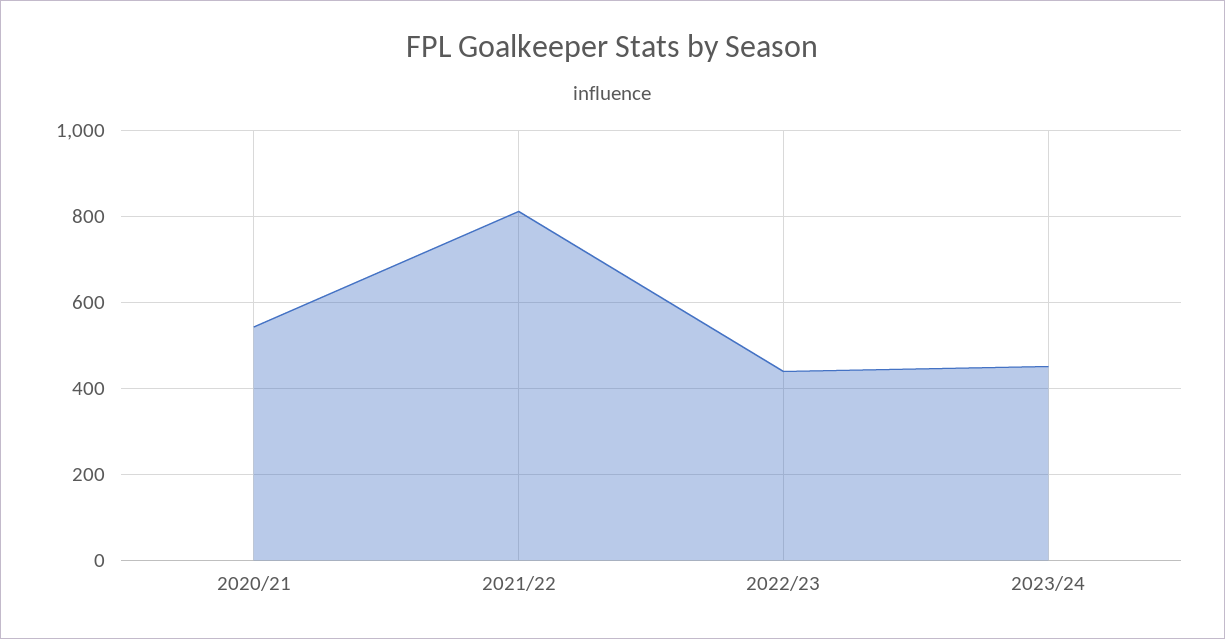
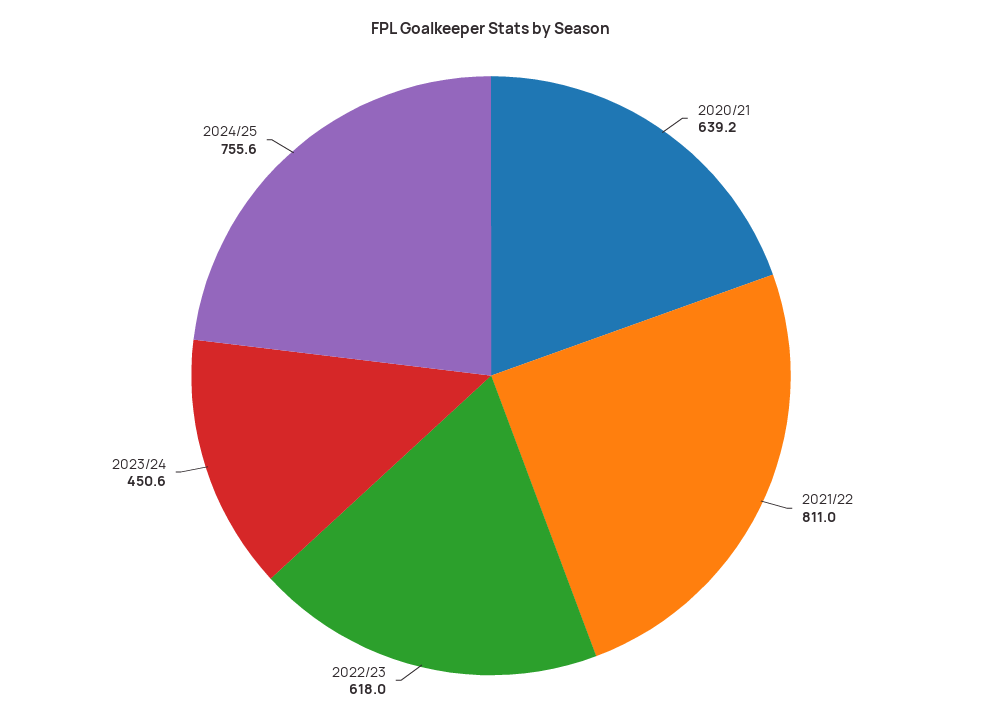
2020/21: 540 -> 639.2
2022/23: 440 -> 618
2024/25: none -> 755.6

